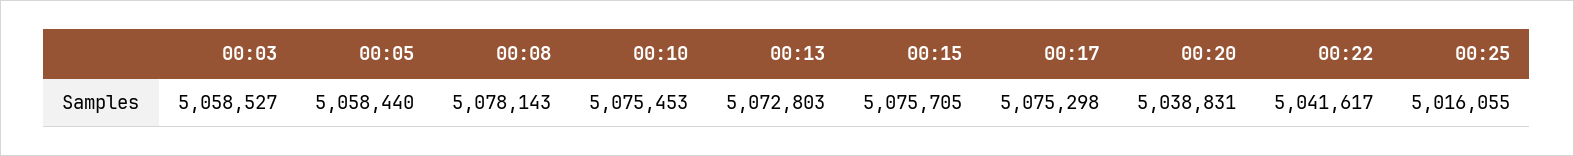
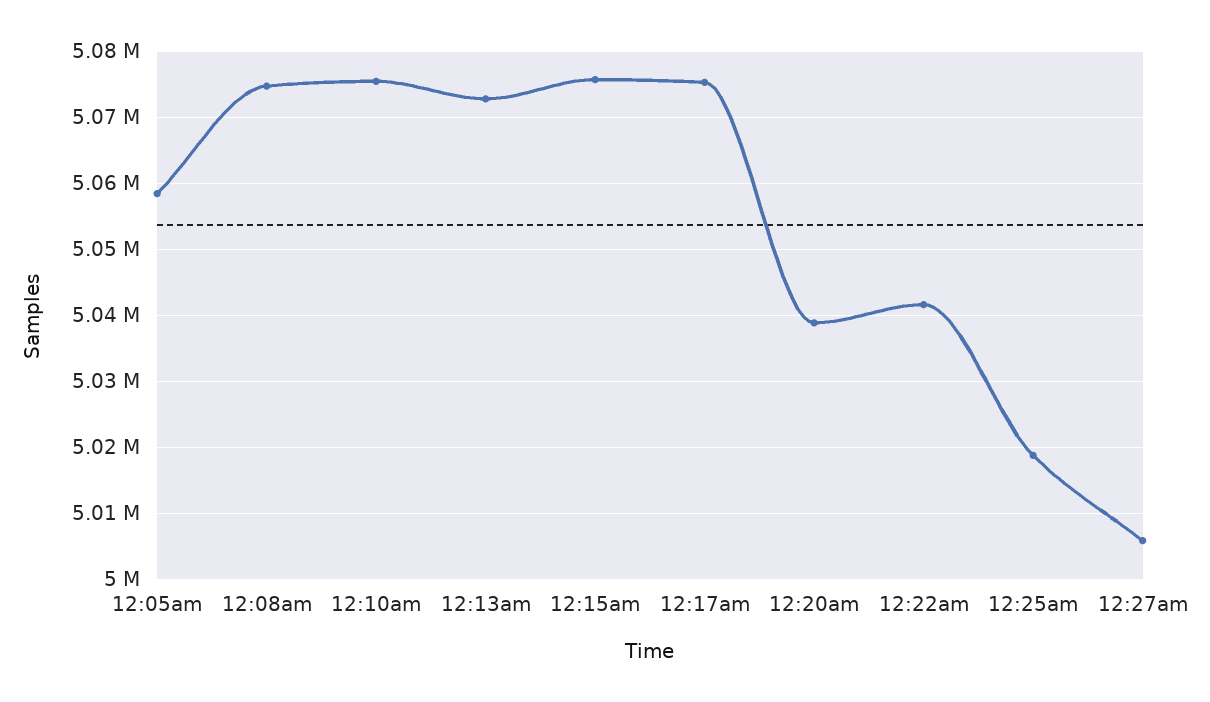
00:03: 5058527 -> none
00:08: 5078143 -> 5075000
00:25: 5016055 -> 5019000
12:27am: none -> 5006000

